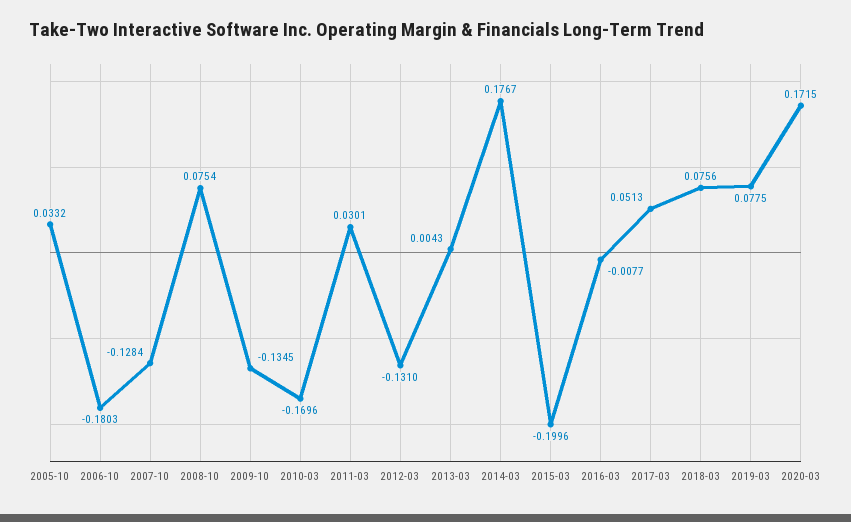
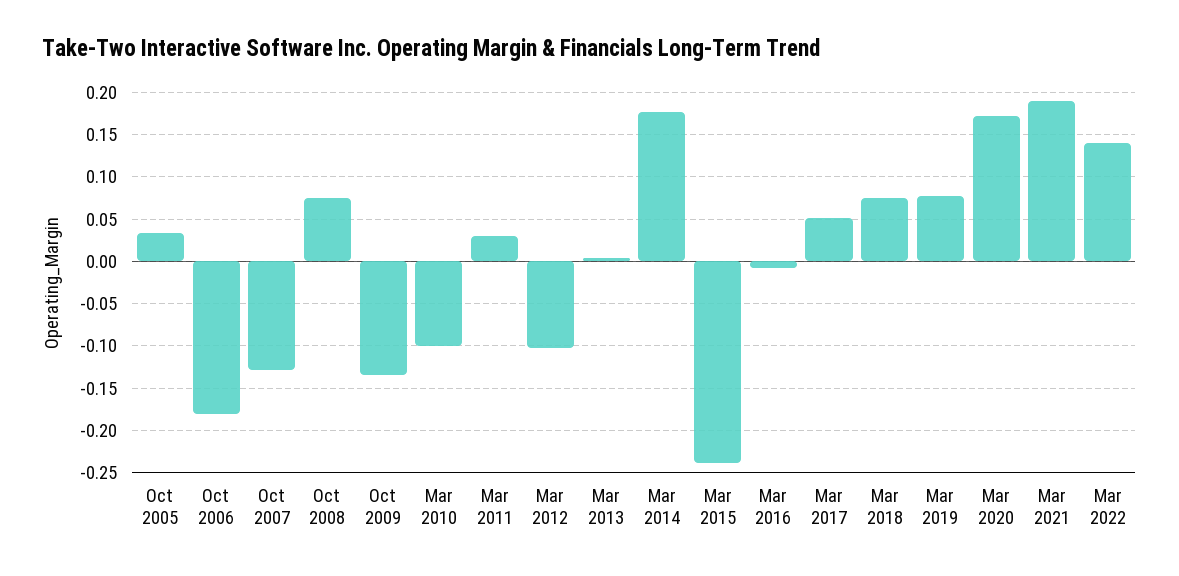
2010-03: -0.1696 -> -0.1
2012-03: -0.131 -> -0.1
2015-03: -0.1996 -> -0.24
Mar 2021: none -> 0.19
Mar 2022: none -> 0.14

